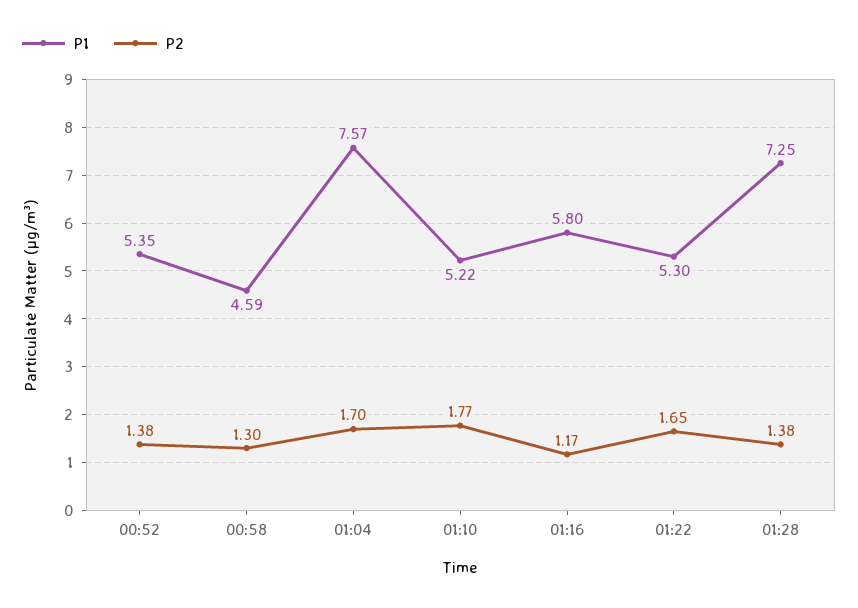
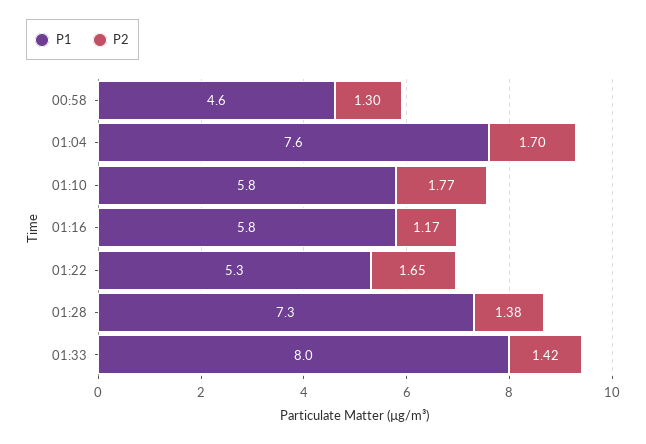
P1, 00:52: 5.35 -> none
P2, 00:52: 1.38 -> none
P1, 01:10: 5.22 -> 5.8
P1, 01:33: none -> 8
P2, 01:33: none -> 1.42

